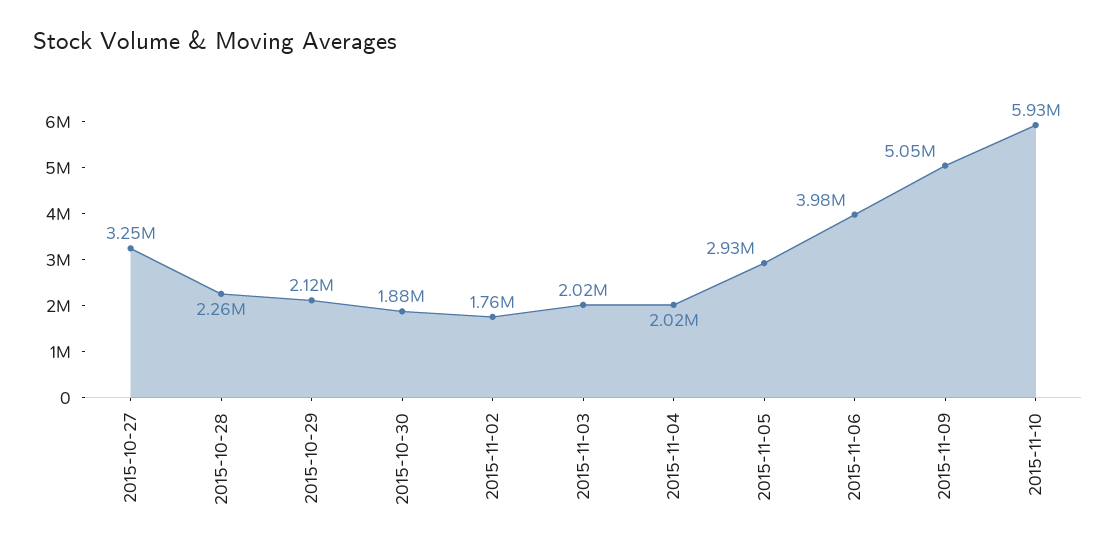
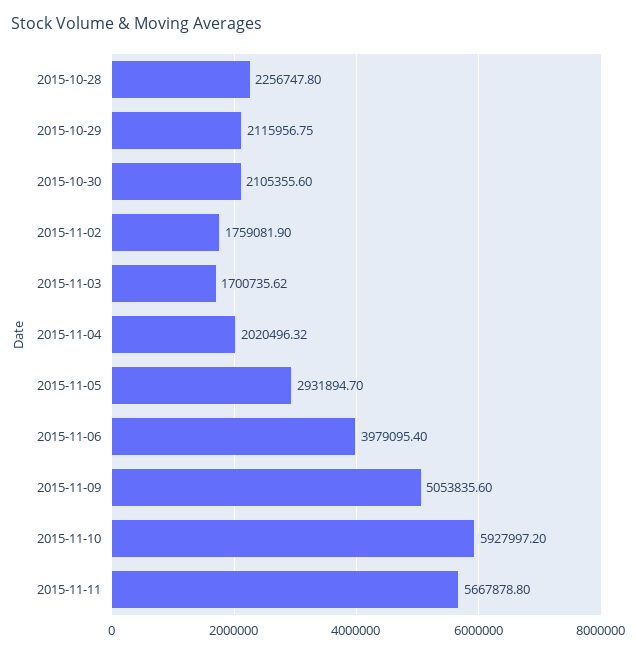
2015-10-27: 3250000 -> none
2015-10-30: 1880000 -> 2105355.6
2015-11-03: 2020000 -> 1700735.62
2015-11-11: none -> 5667878.8

